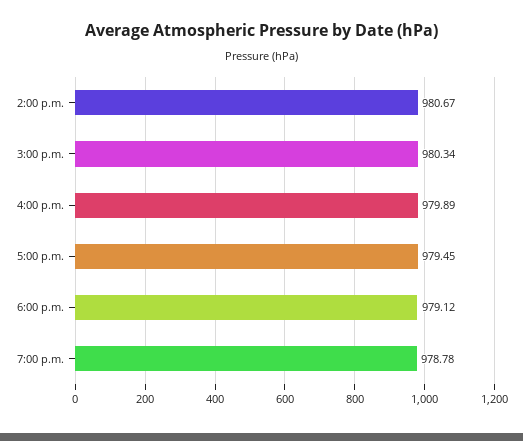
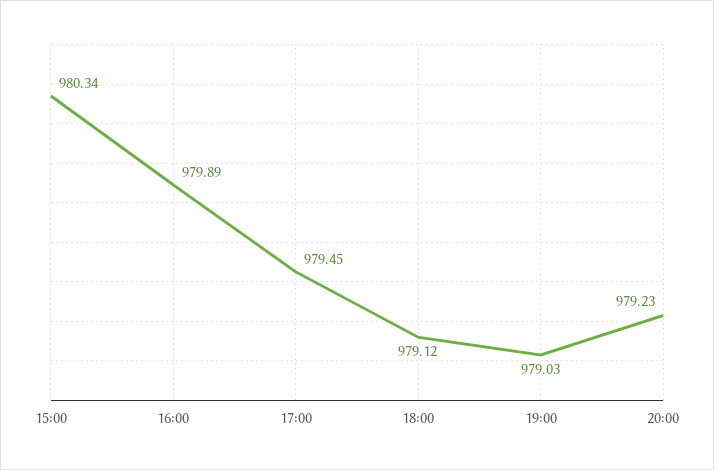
2:00 p.m.: 980.67 -> none
7:00 p.m.: 978.78 -> 979.03
20:00: none -> 979.23

